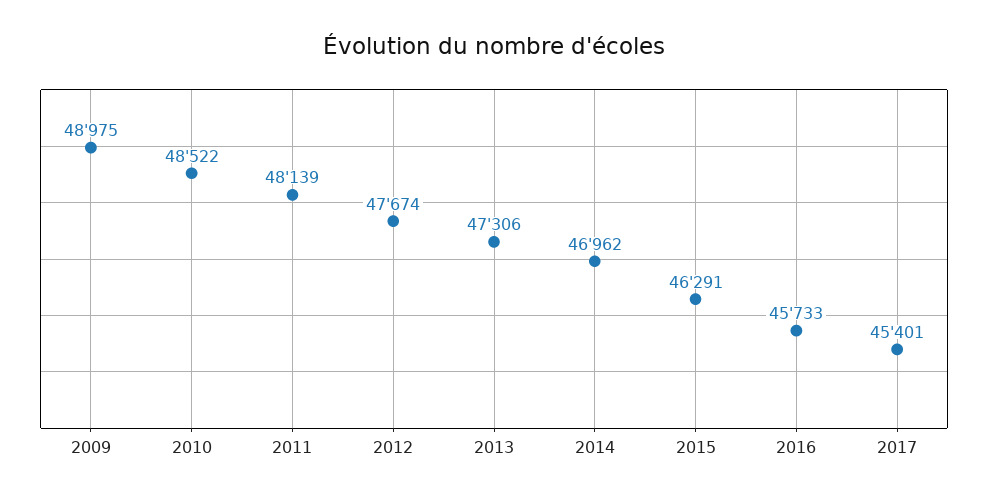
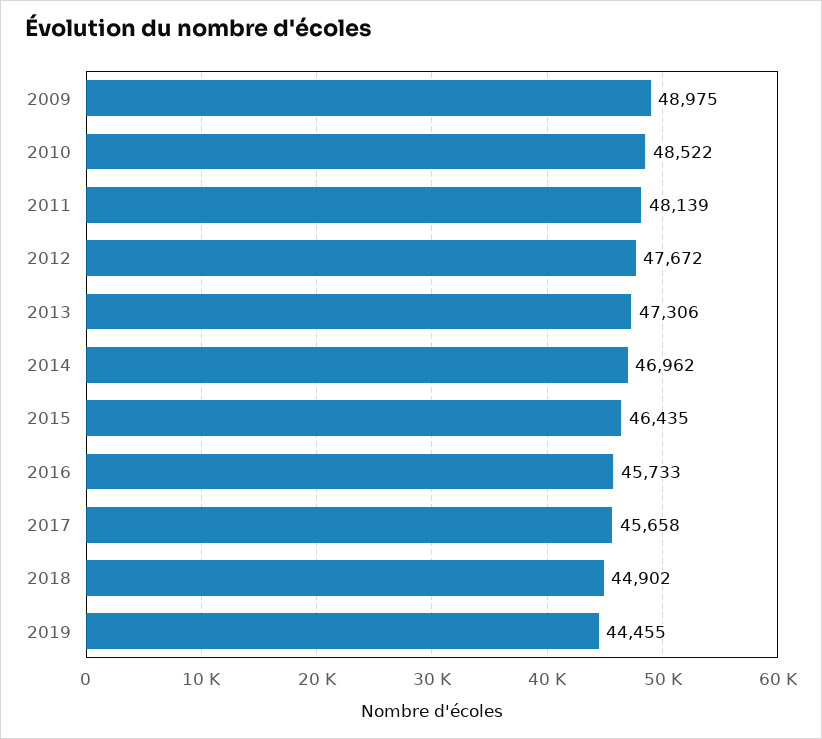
2012: 47674 -> 47672
2015: 46291 -> 46435
2017: 45401 -> 45658
2018: none -> 44902
2019: none -> 44455

